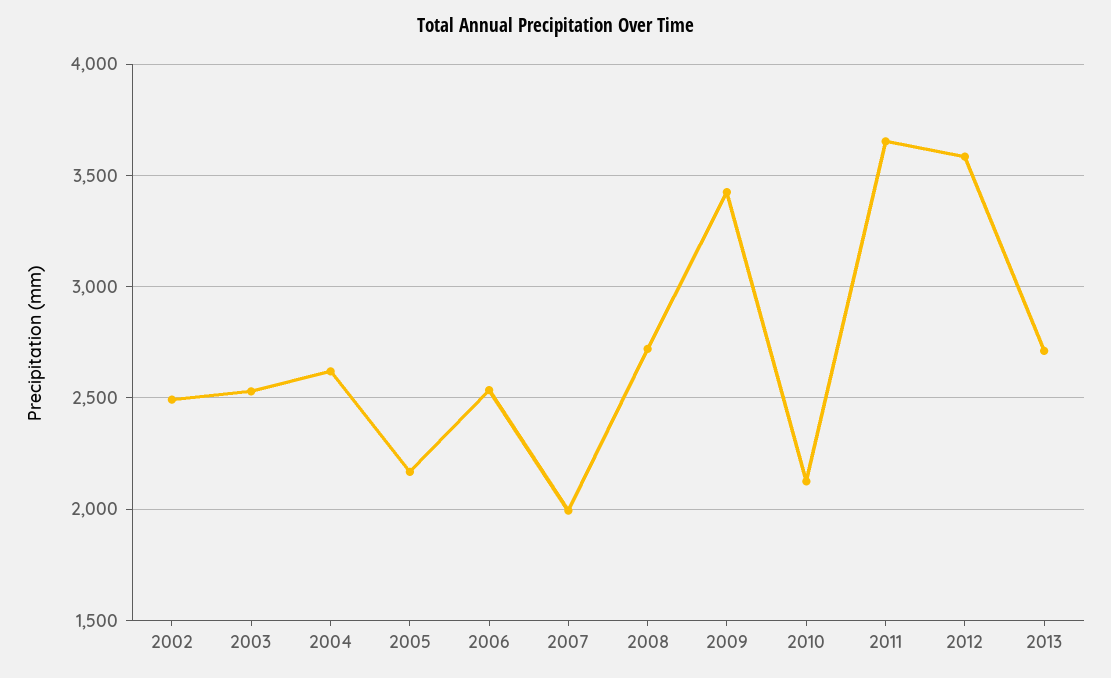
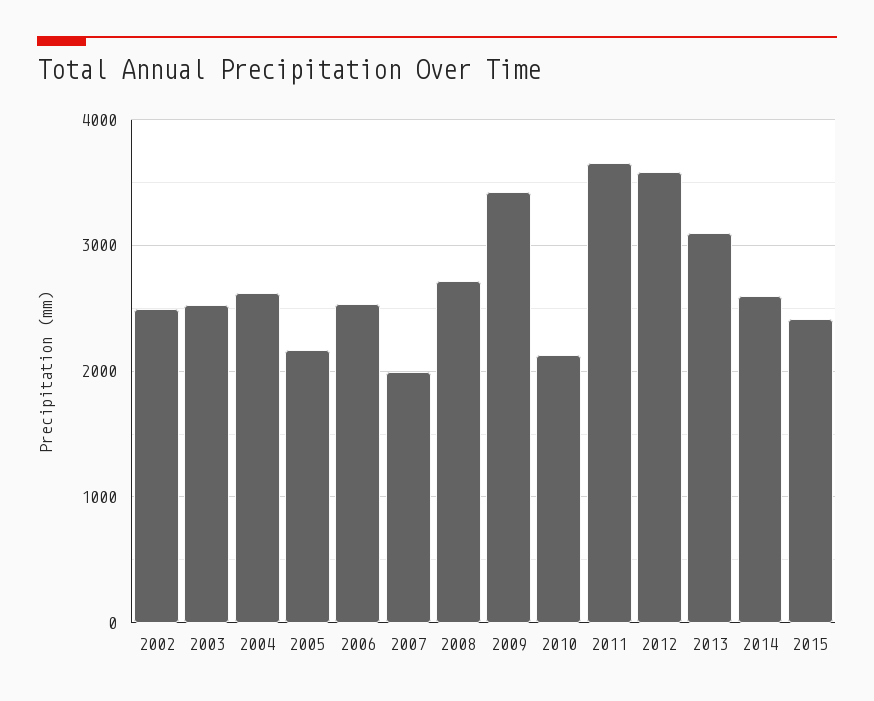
2013: 2700 -> 3100
2014: none -> 2600
2015: none -> 2400

